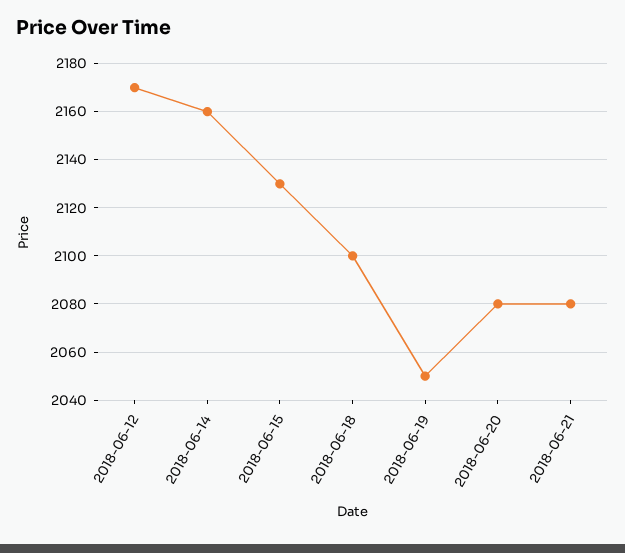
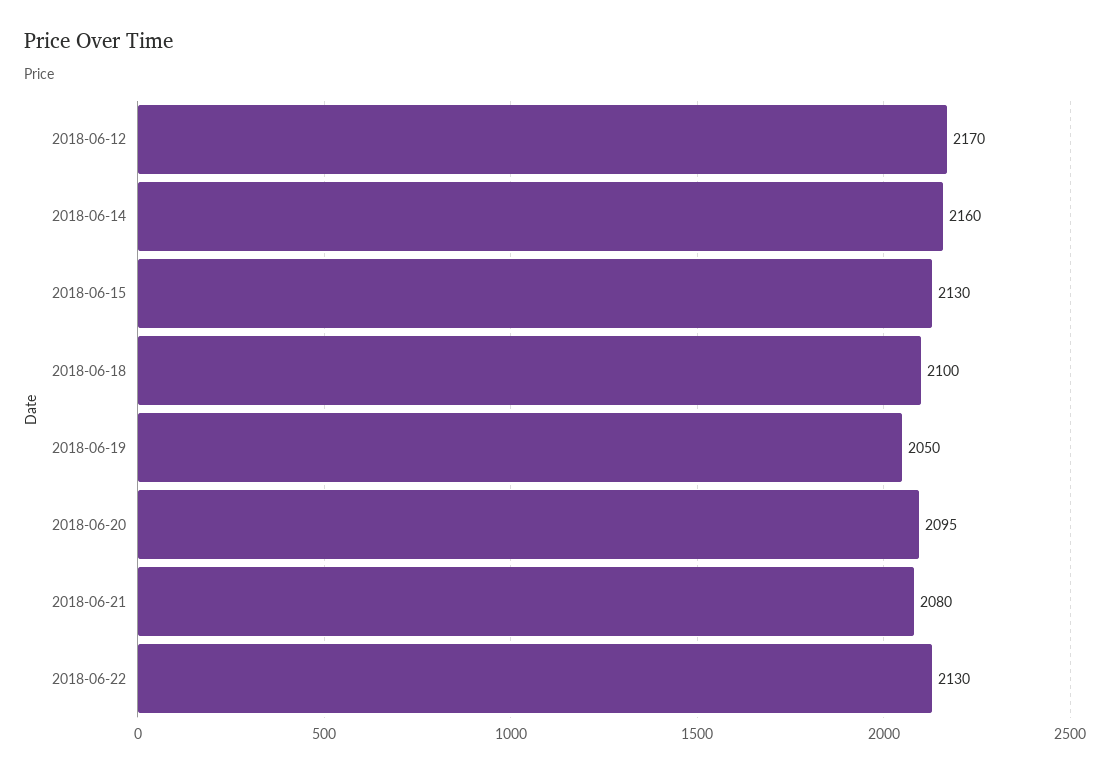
2018-06-20: 2080 -> 2095
2018-06-22: none -> 2130

